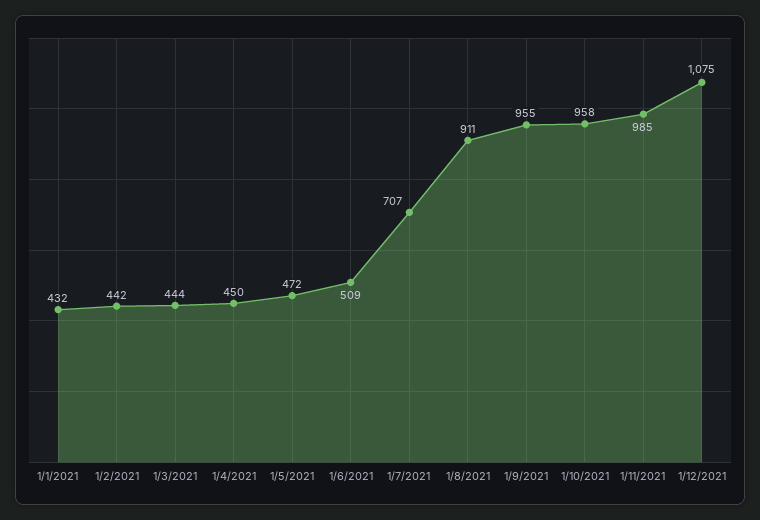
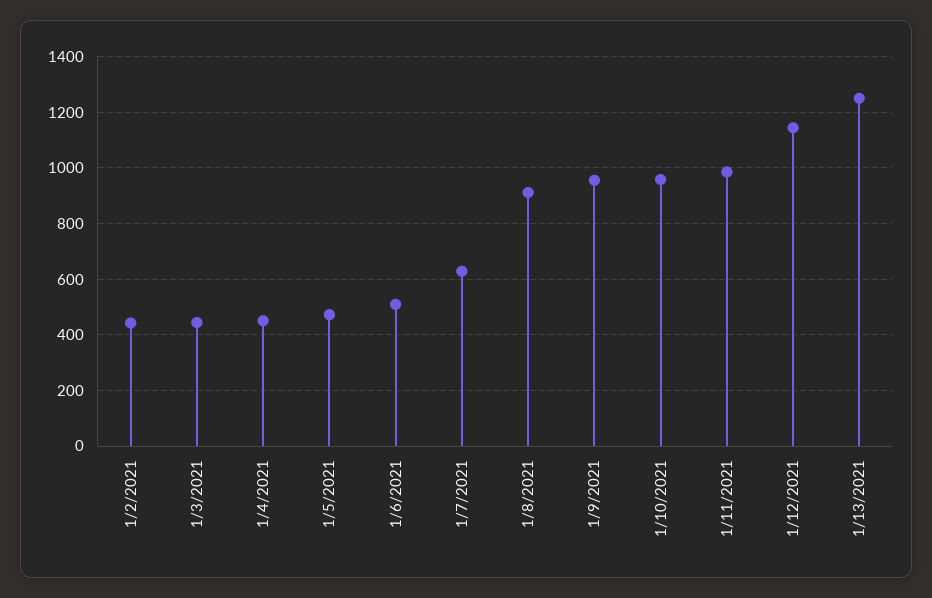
1/1/2021: 432 -> none
1/7/2021: 707 -> 625
1/12/2021: 1075 -> 1150
1/13/2021: none -> 1250

